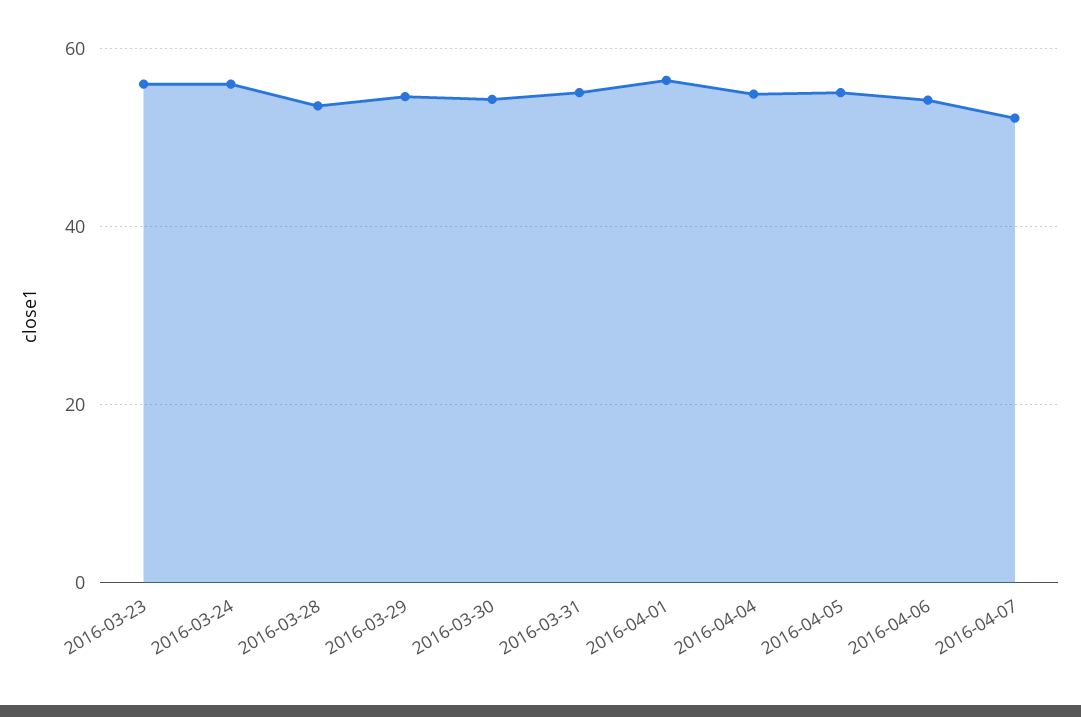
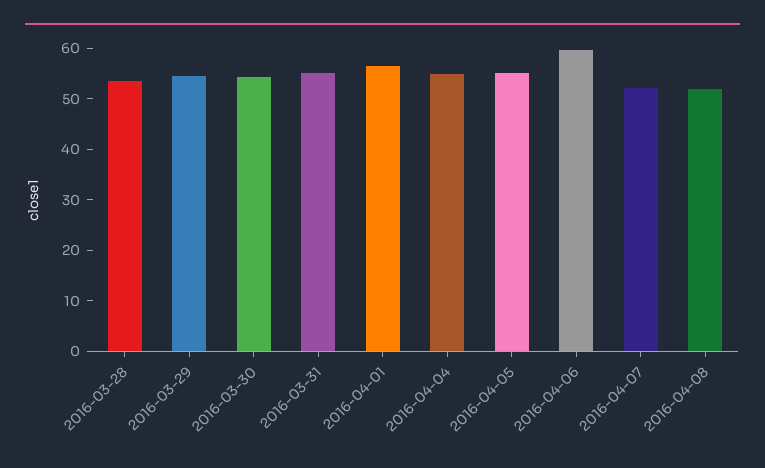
2016-03-23: 56 -> none
2016-03-24: 56 -> none
2016-04-06: 54 -> 60
2016-04-08: none -> 52

